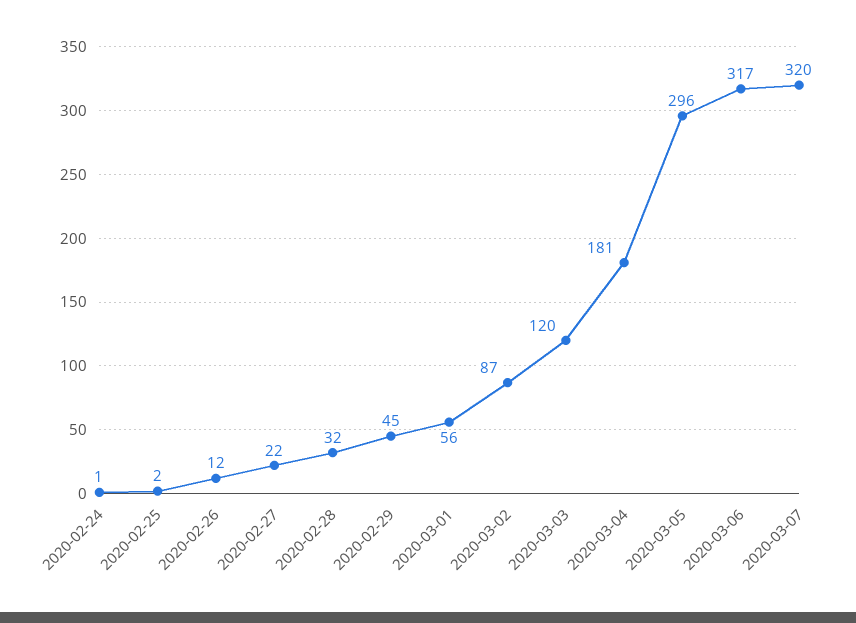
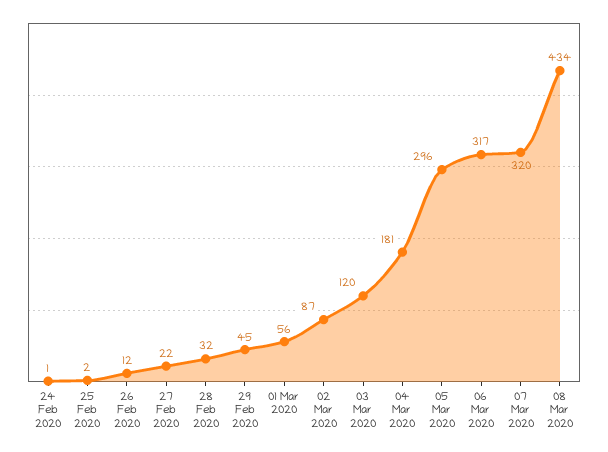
08 Mar 2020: none -> 434

